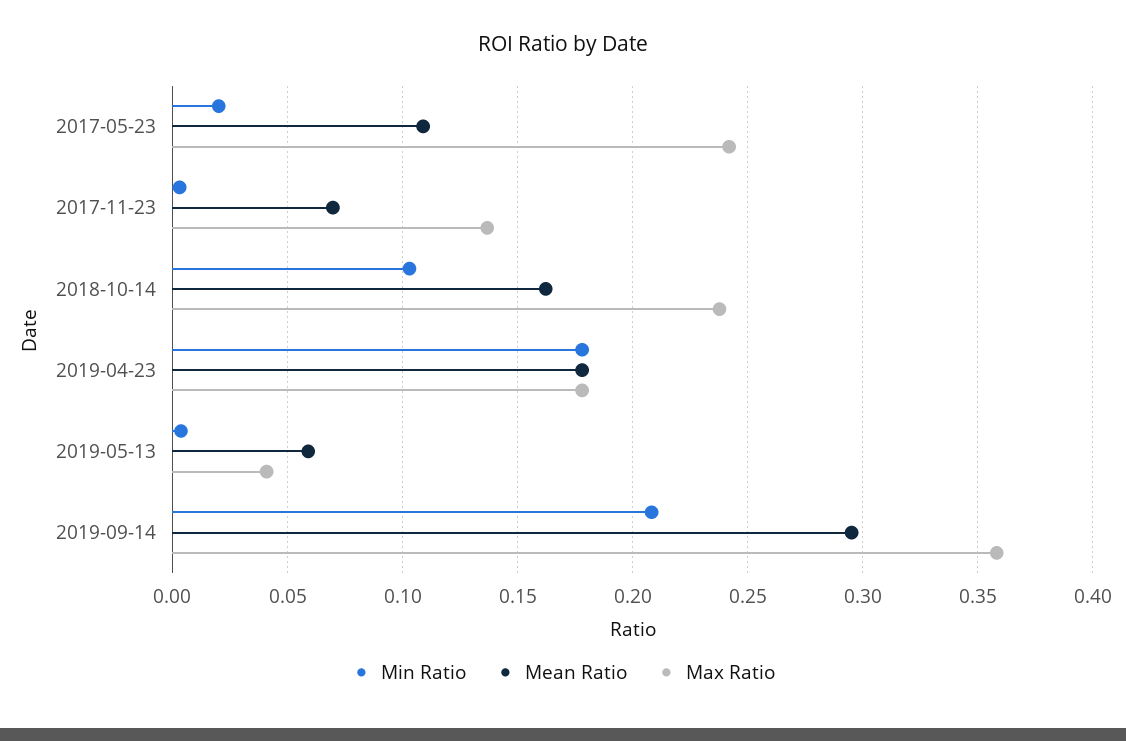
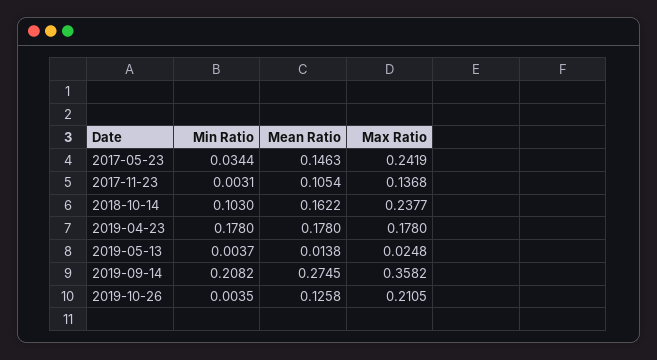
Min Ratio, 2017-05-23: 0.02 -> 0.0344
Mean Ratio, 2017-05-23: 0.11 -> 0.1463
Mean Ratio, 2017-11-23: 0.07 -> 0.1054
Mean Ratio, 2019-05-13: 0.06 -> 0.0138
Max Ratio, 2019-05-13: 0.04 -> 0.0248
Mean Ratio, 2019-09-14: 0.295 -> 0.2745
Min Ratio, 2019-10-26: none -> 0.0035
Mean Ratio, 2019-10-26: none -> 0.1258
Max Ratio, 2019-10-26: none -> 0.2105

